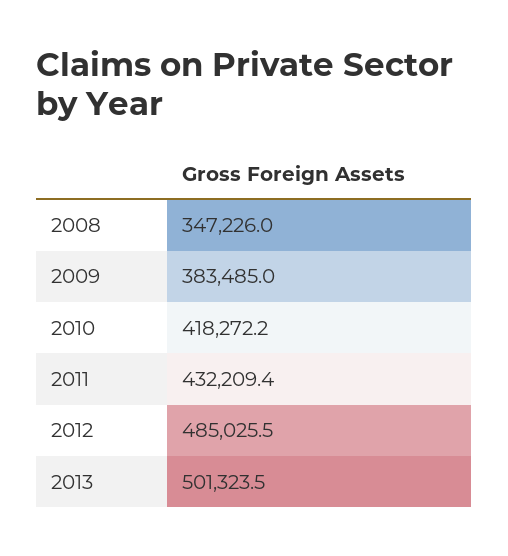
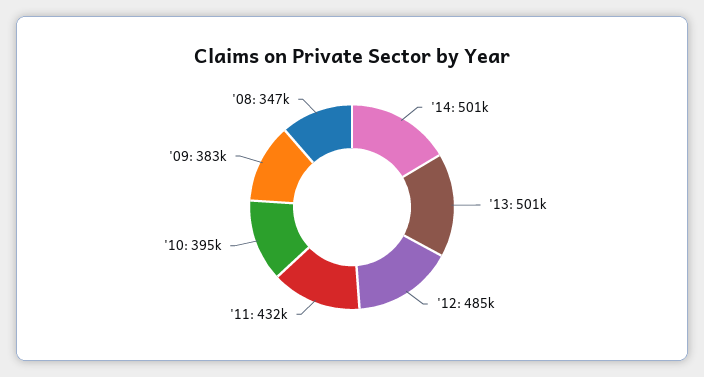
2010: 418272.2 -> 395000
'14: none -> 501000

